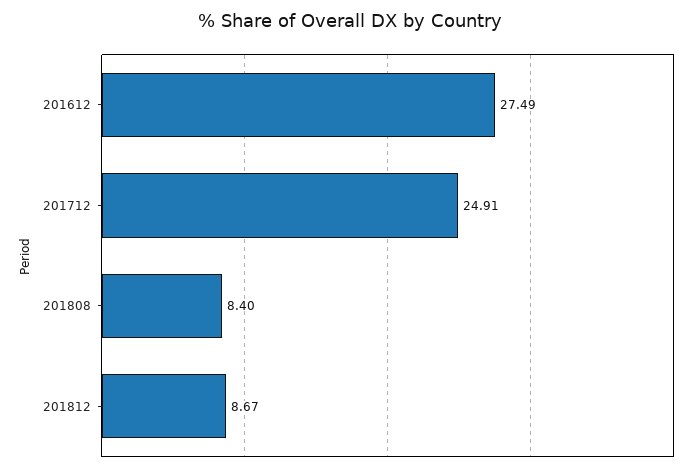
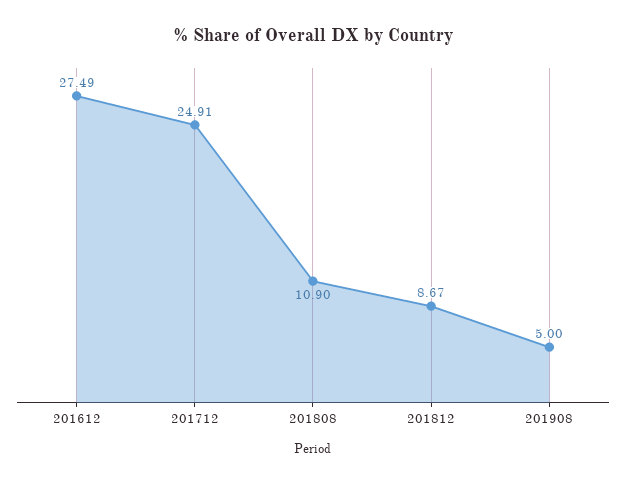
201808: 8.4 -> 10.9
201908: none -> 5

